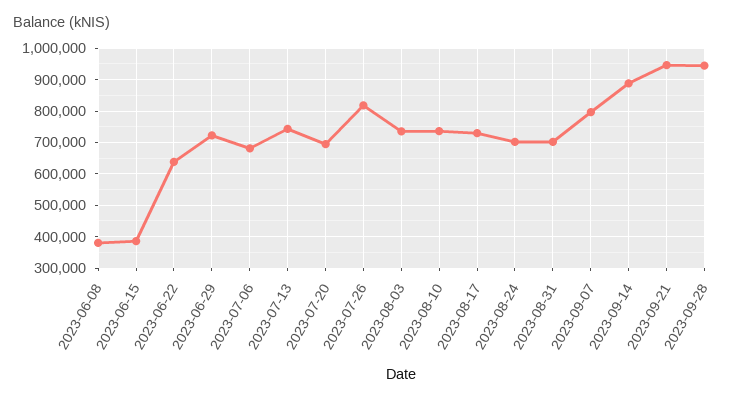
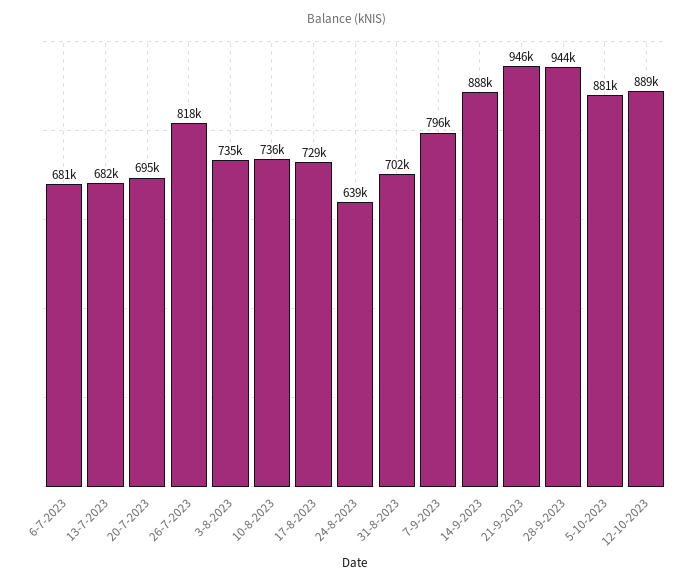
2023-06-08: 380000 -> none
2023-06-15: 380000 -> none
2023-06-22: 640000 -> none
2023-06-29: 720000 -> none
2023-07-13: 740000 -> 682000
2023-08-24: 700000 -> 639000
5-10-2023: none -> 881000
12-10-2023: none -> 889000

